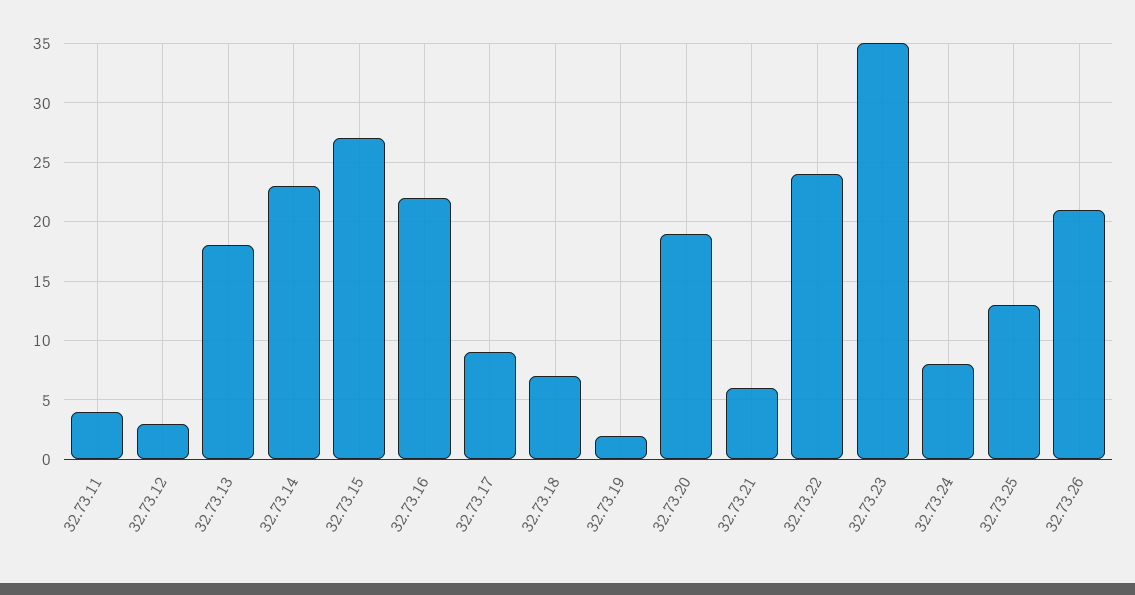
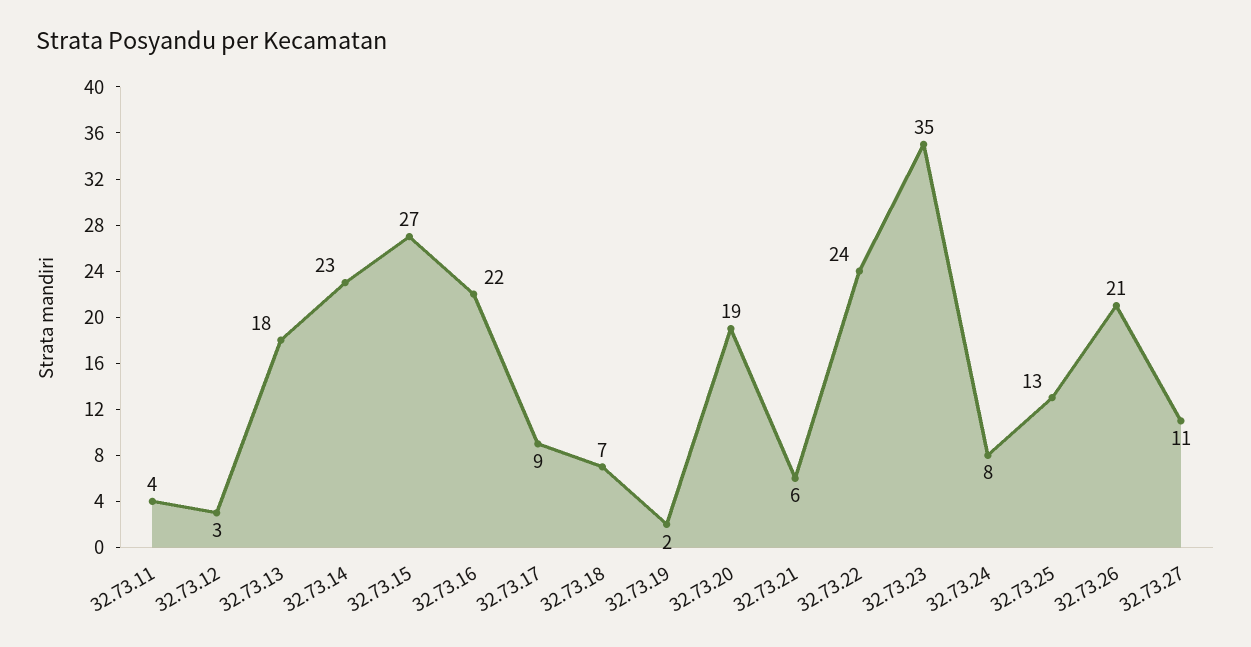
32.73.27: none -> 11

